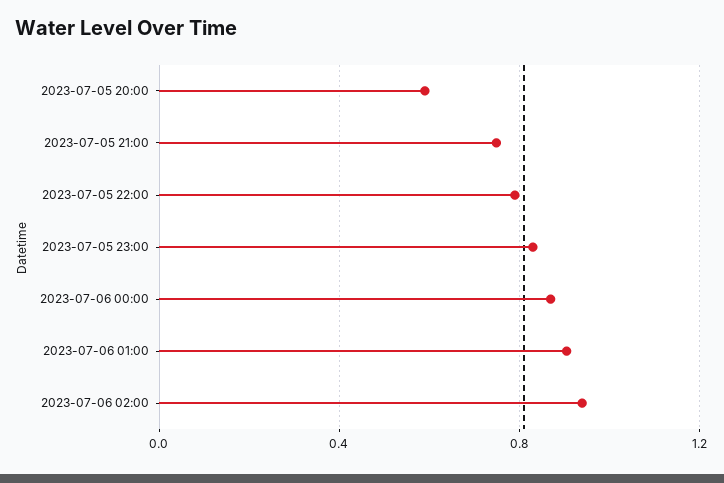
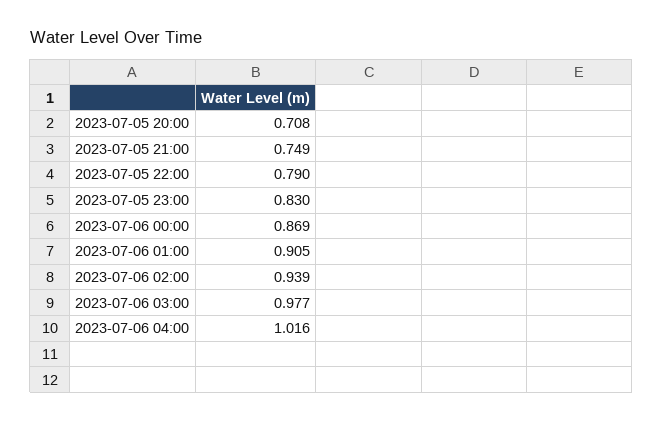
2023-07-05 20:00: 0.6 -> 0.708
2023-07-06 03:00: none -> 0.977
2023-07-06 04:00: none -> 1.016

